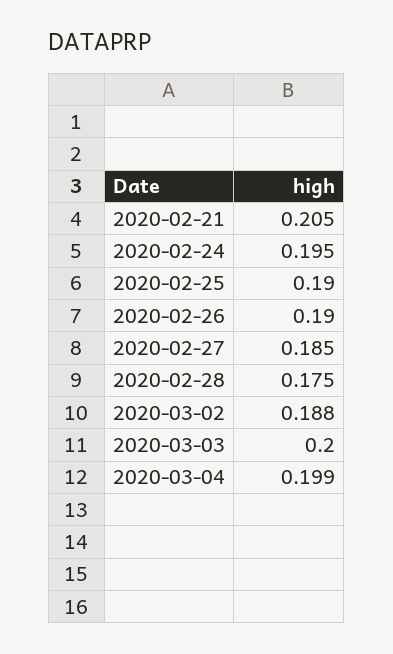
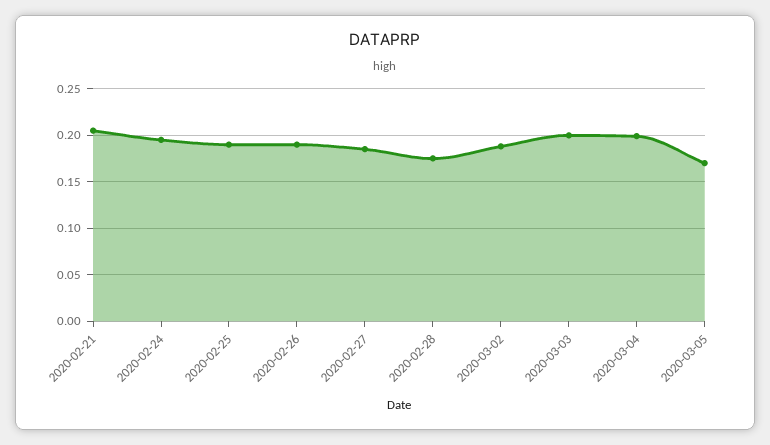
2020-03-05: none -> 0.17

